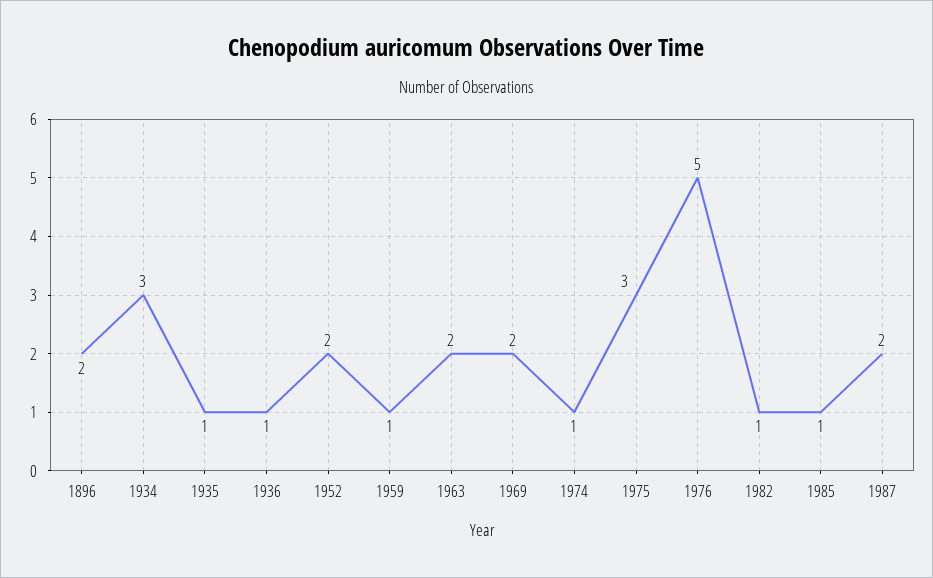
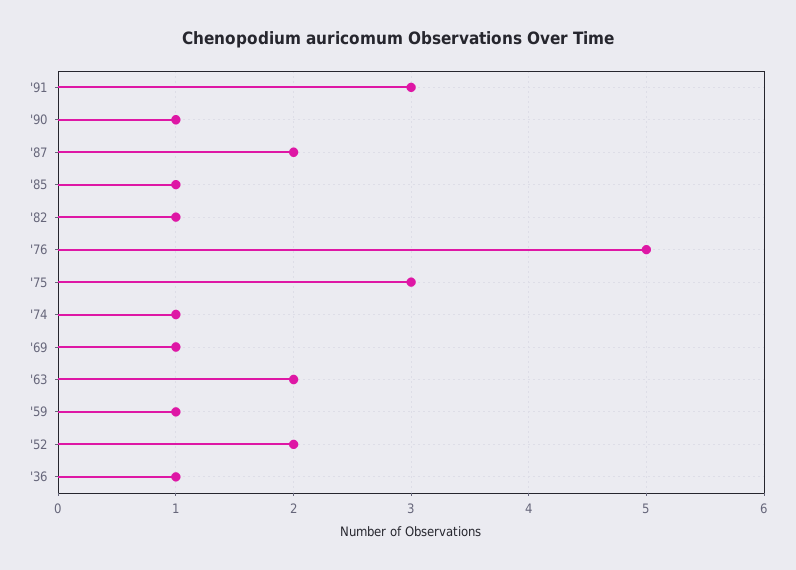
1896: 2 -> none
1934: 3 -> none
1935: 1 -> none
1969: 2 -> 1
'91: none -> 3
'90: none -> 1

